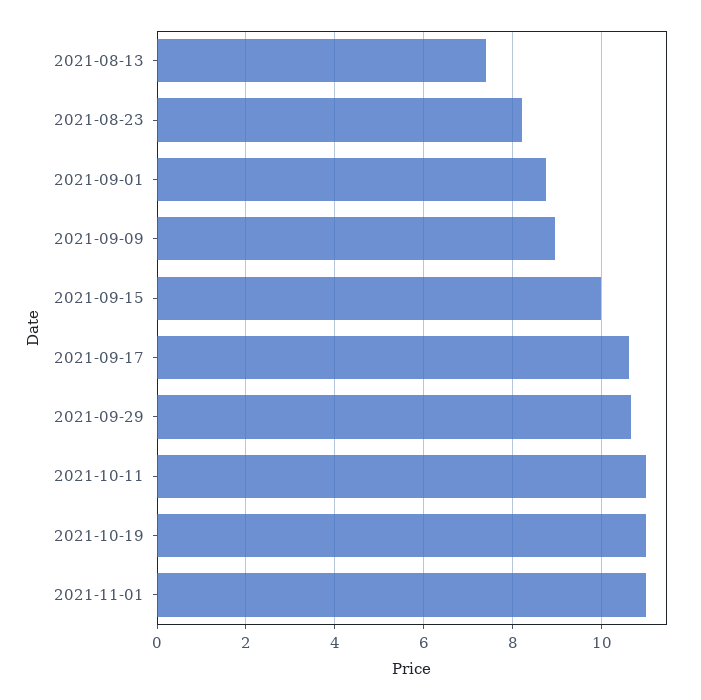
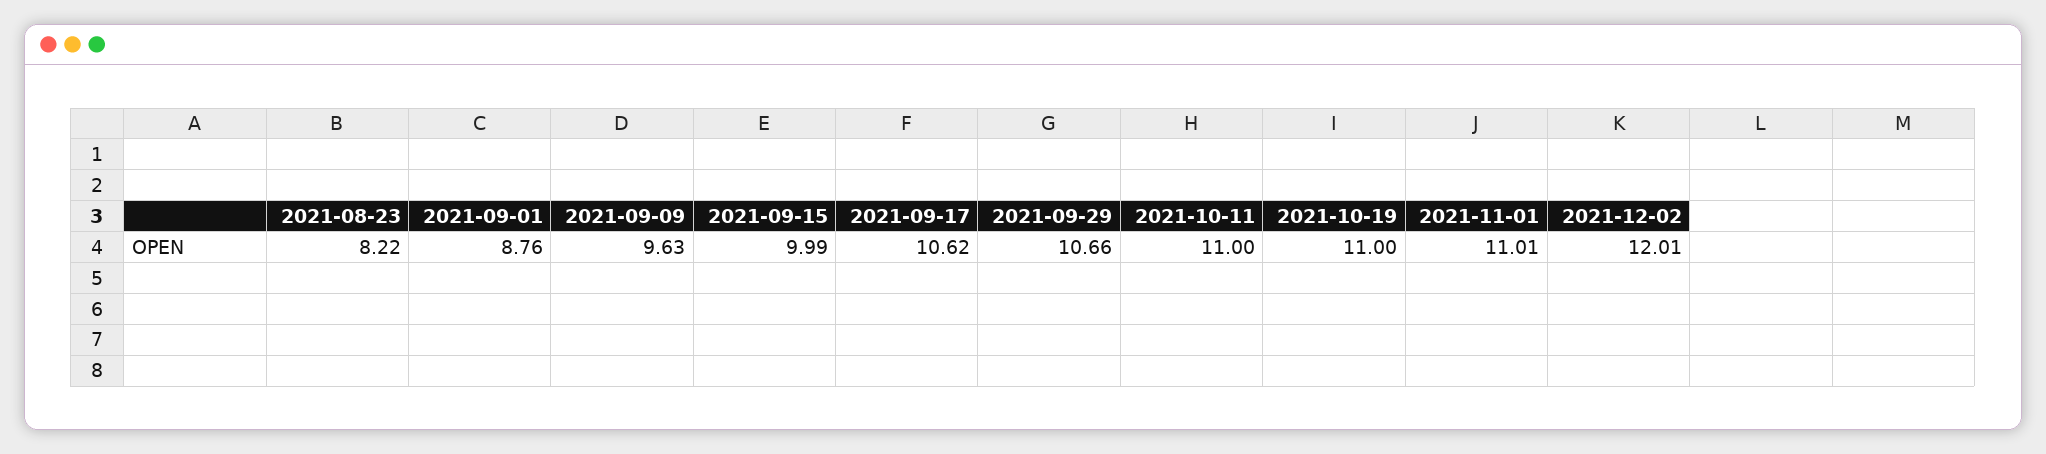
2021-08-13: 7.4 -> none
2021-09-09: 9 -> 9.63
2021-12-02: none -> 12.01

